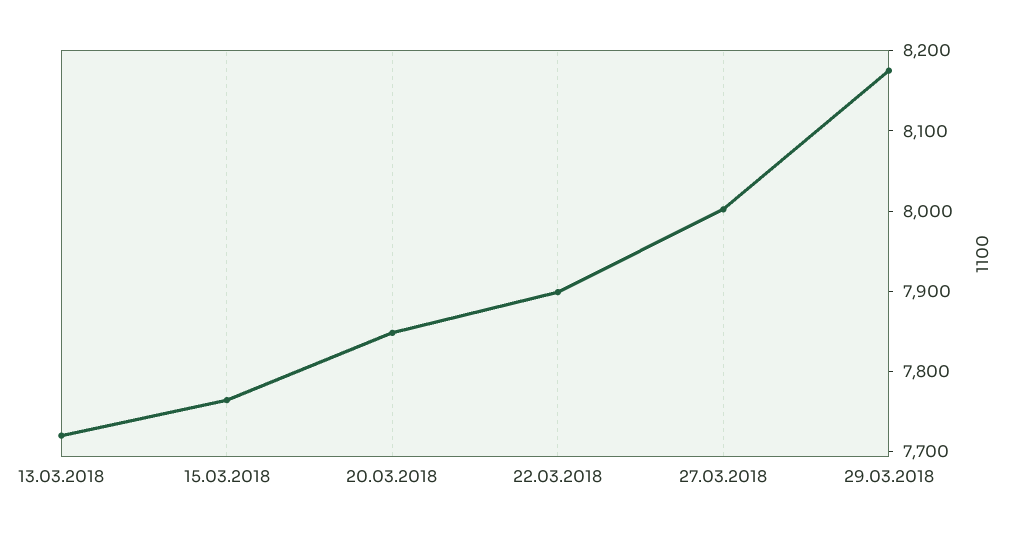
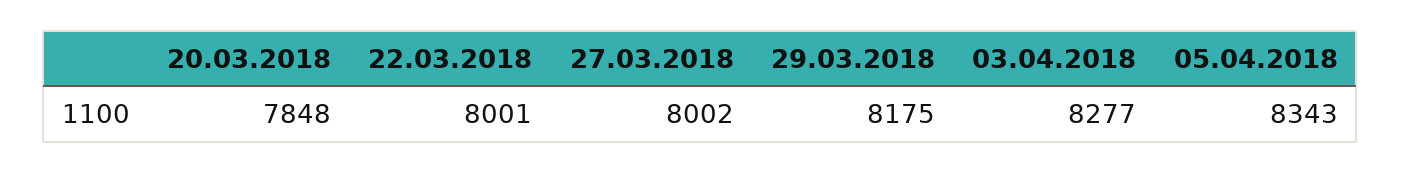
13.03.2018: 7720 -> none
15.03.2018: 7760 -> none
22.03.2018: 7900 -> 8001
03.04.2018: none -> 8277
05.04.2018: none -> 8343

